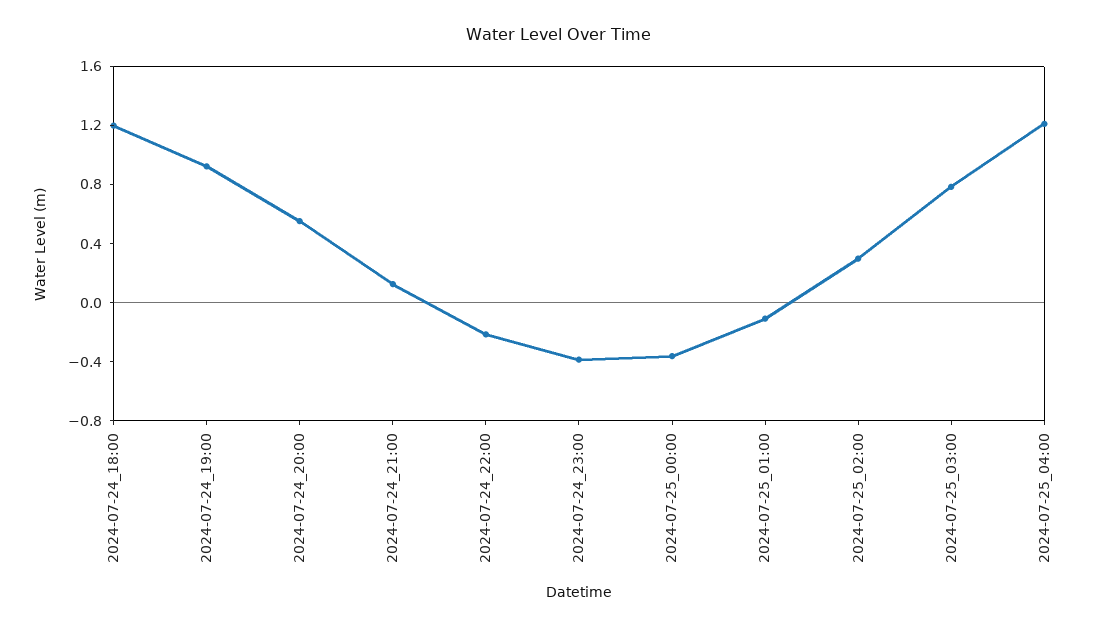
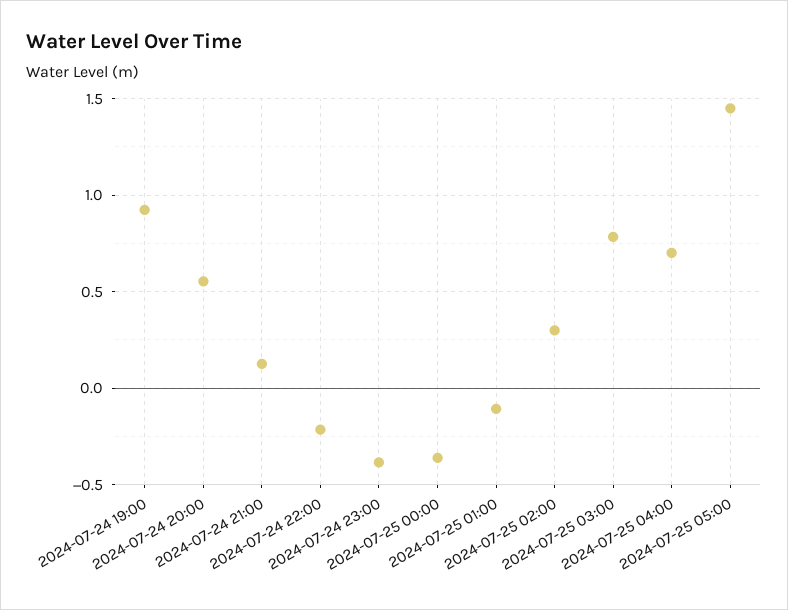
2024-07-24_18:00: 1.2 -> none
2024-07-25_04:00: 1.2 -> 0.7
2024-07-25 05:00: none -> 1.45

